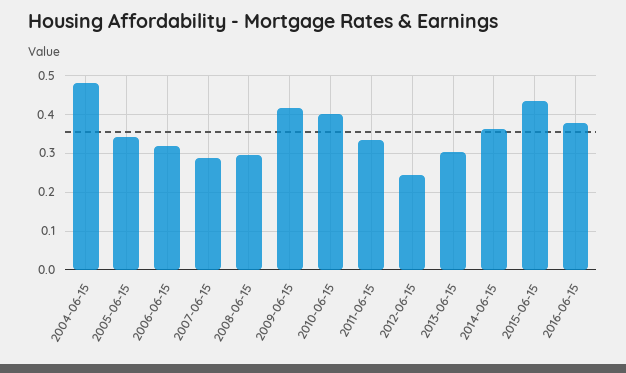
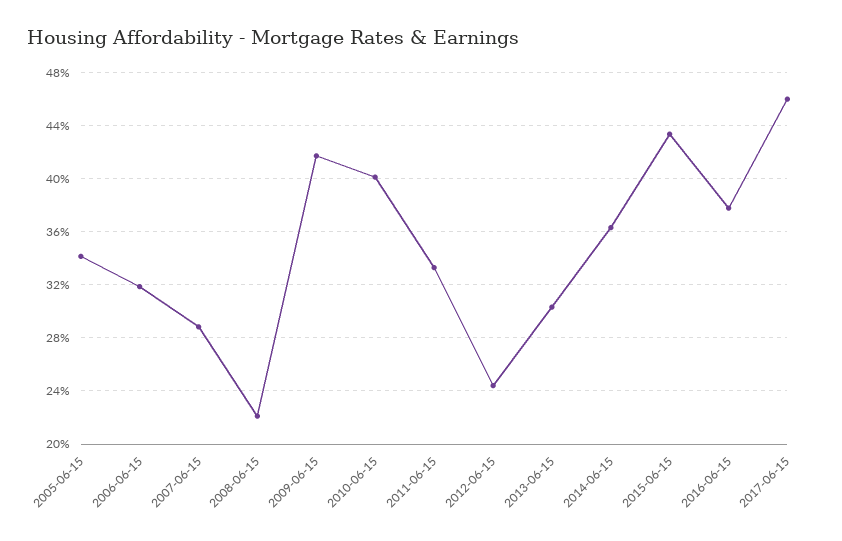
2004-06-15: 0.48 -> none
2008-06-15: 0.3 -> 0.22
2017-06-15: none -> 0.46

